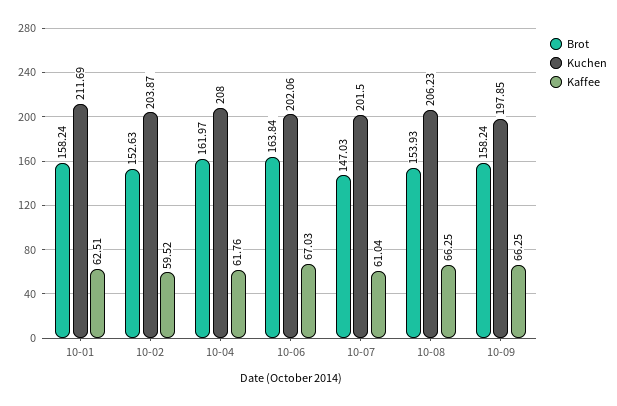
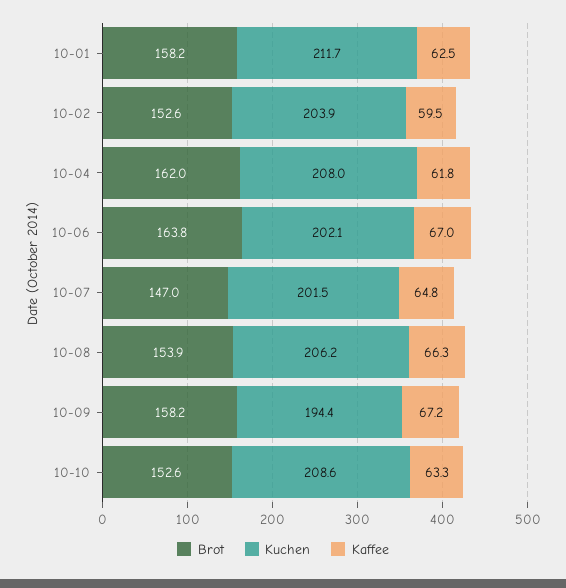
Kaffee, 10-07: 61.04 -> 64.8
Kuchen, 10-09: 197.85 -> 194.4
Kaffee, 10-09: 66.25 -> 67.2
Brot, 10-10: none -> 152.6
Kuchen, 10-10: none -> 208.6
Kaffee, 10-10: none -> 63.3

